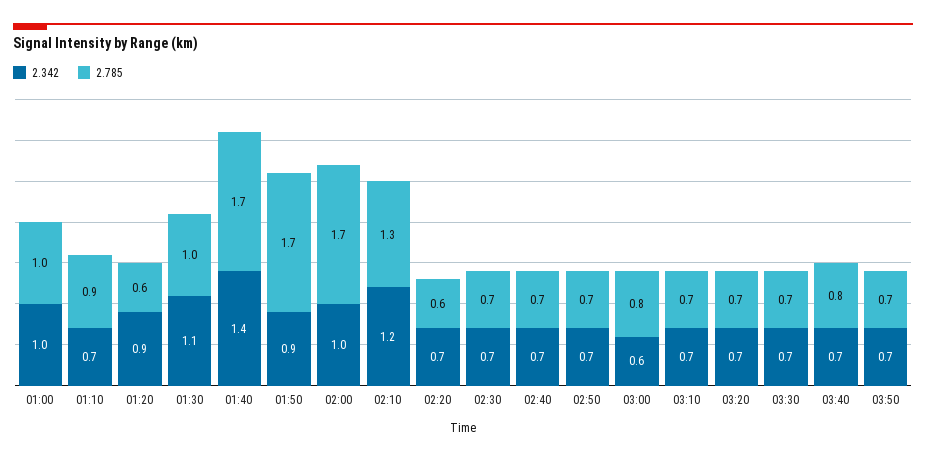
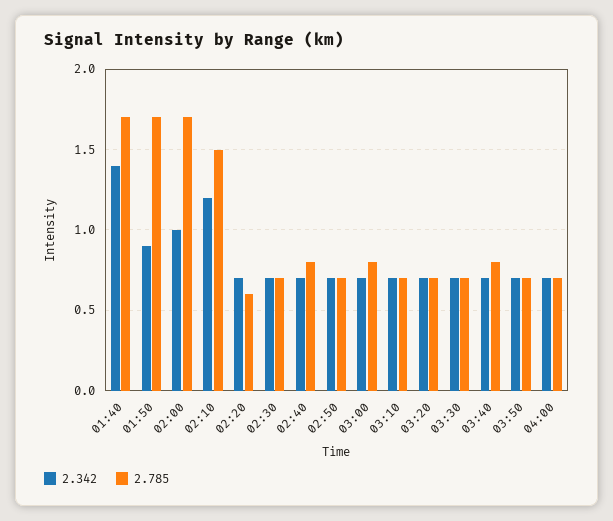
2.342, 01:00: 1 -> none
2.785, 01:00: 1 -> none
2.342, 01:10: 0.7 -> none
2.785, 01:10: 0.9 -> none
2.342, 01:20: 0.9 -> none
2.785, 01:20: 0.6 -> none
2.342, 01:30: 1.1 -> none
2.785, 01:30: 1 -> none
2.785, 02:10: 1.3 -> 1.5
2.785, 02:40: 0.7 -> 0.8
2.342, 03:00: 0.6 -> 0.7
2.342, 04:00: none -> 0.7
2.785, 04:00: none -> 0.7

